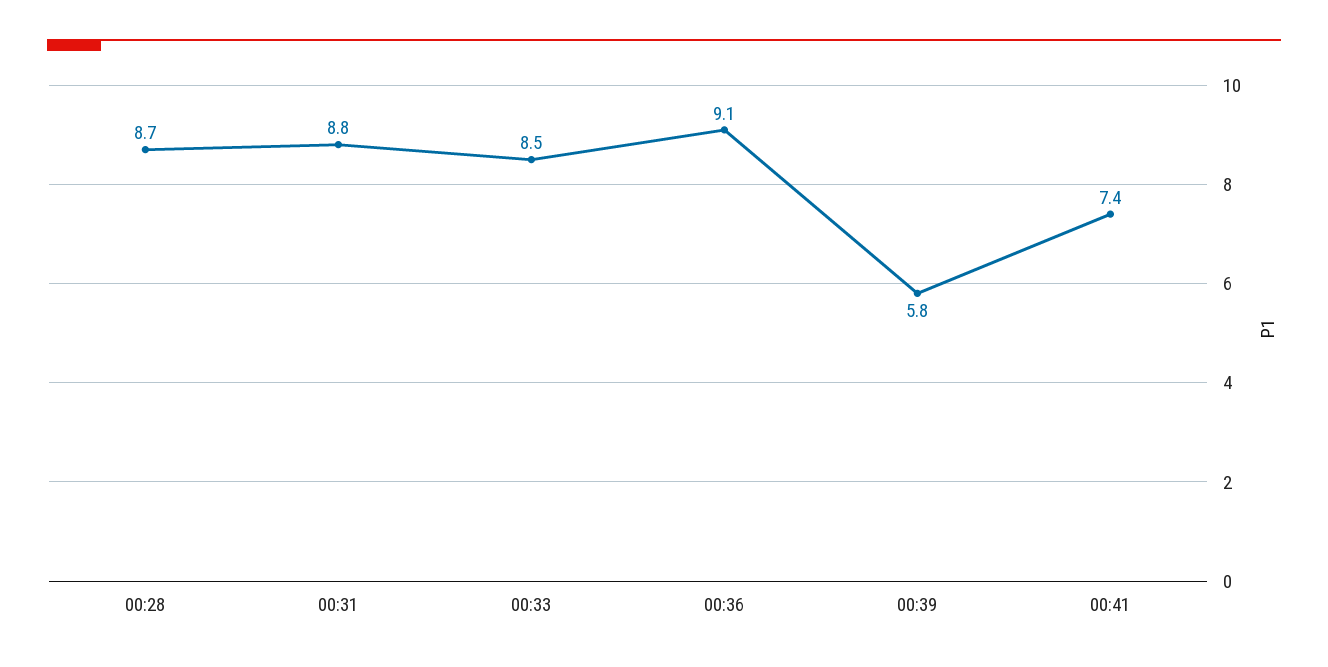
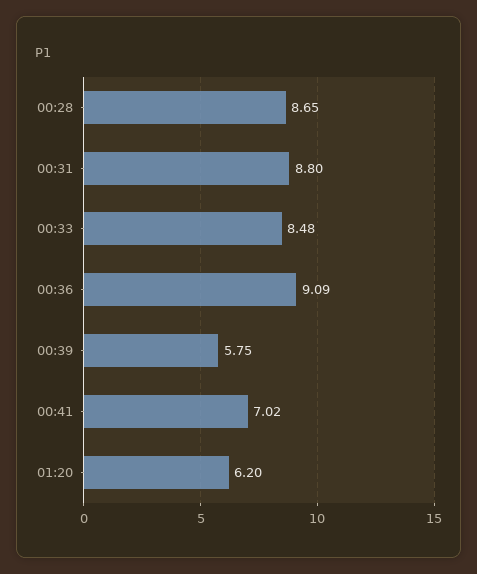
00:41: 7.4 -> 7.02
01:20: none -> 6.2

